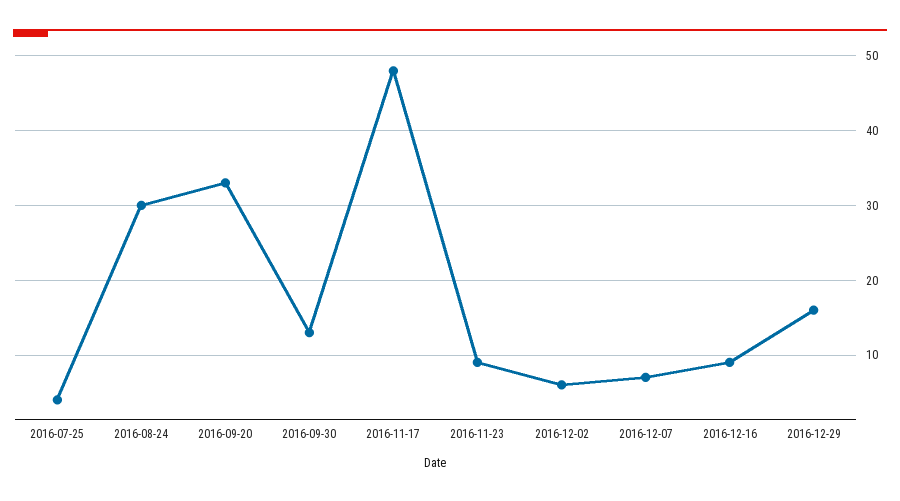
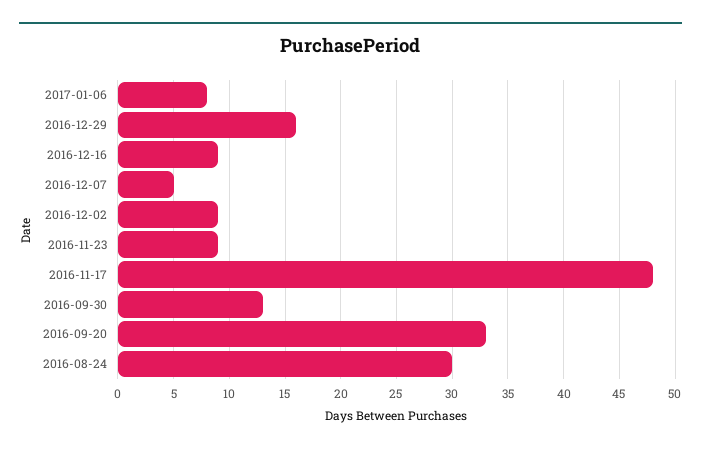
2016-07-25: 4 -> none
2016-12-02: 6 -> 9
2016-12-07: 7 -> 5
2017-01-06: none -> 8

